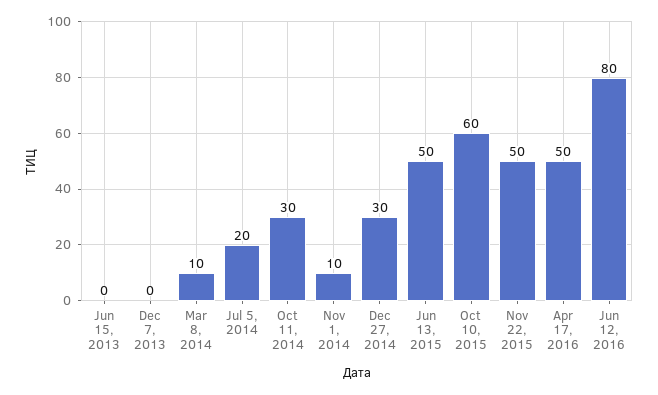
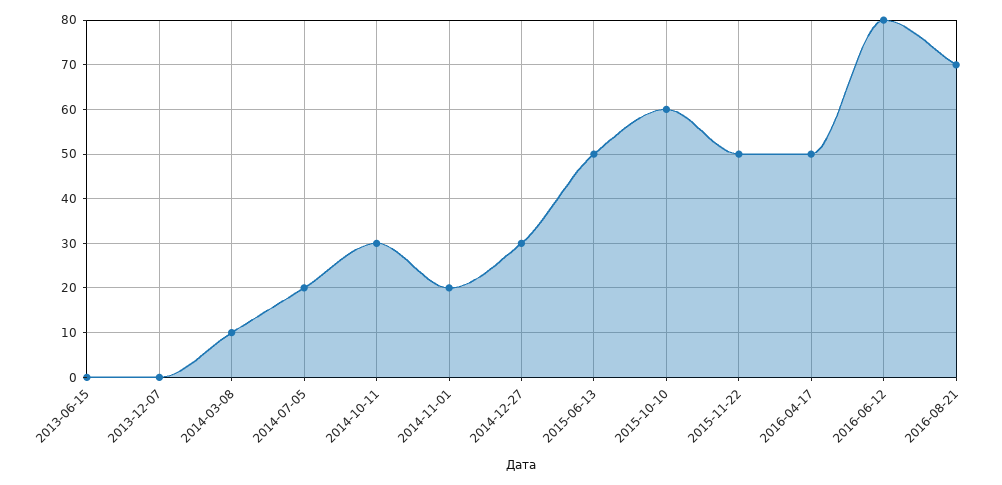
Nov 1, 2014: 10 -> 20
2016-08-21: none -> 70

